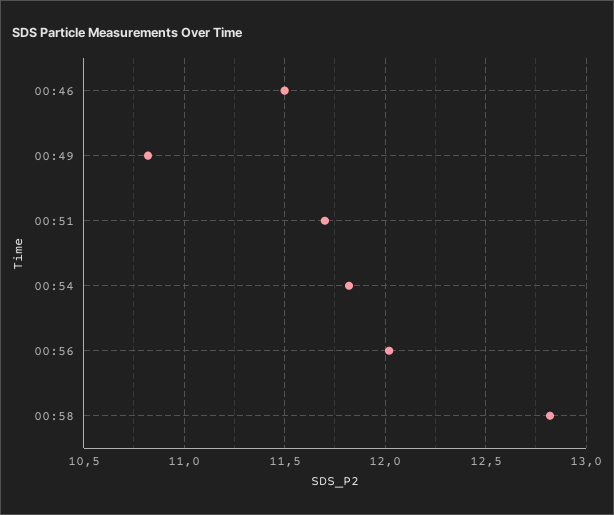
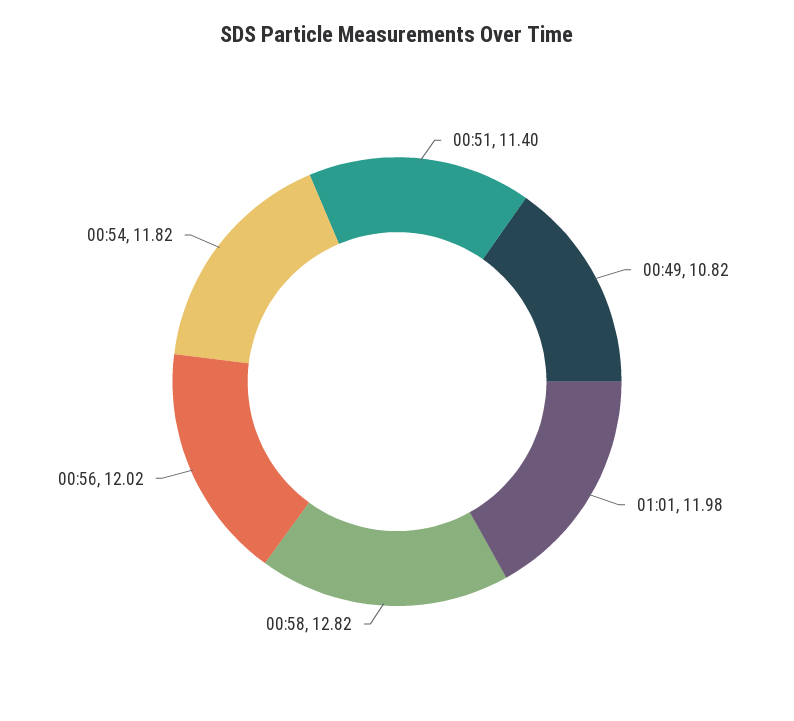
00:46: 11.5 -> none
00:51: 11.7 -> 11.4
01:01: none -> 11.98

